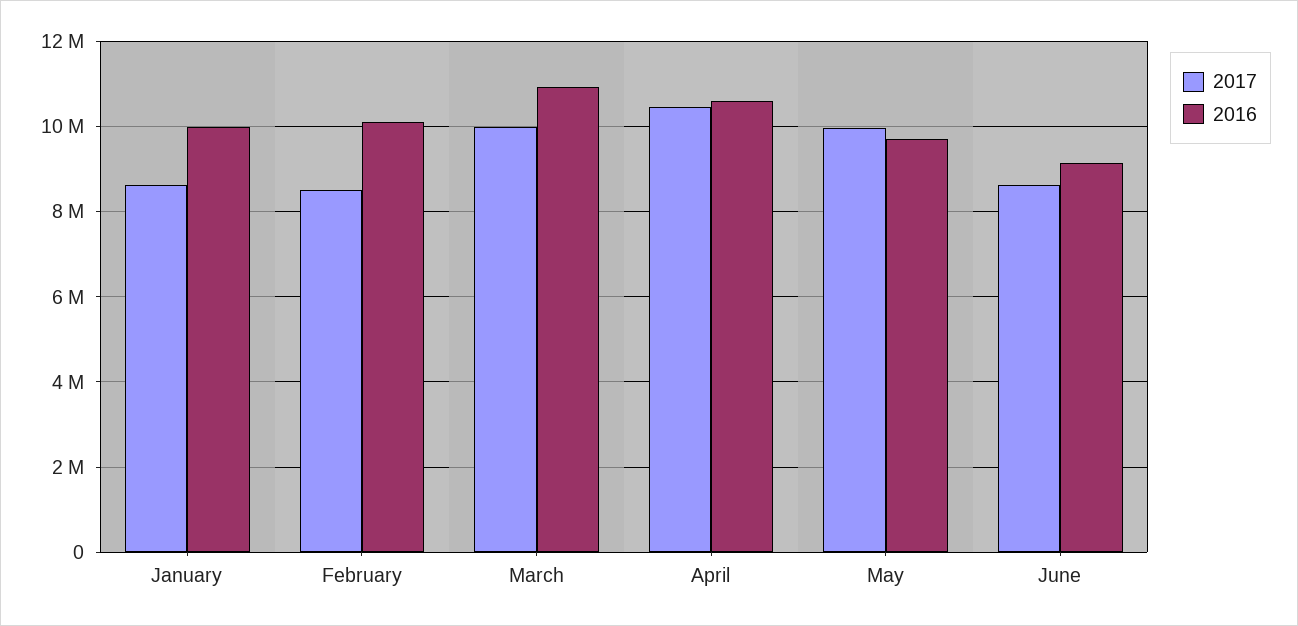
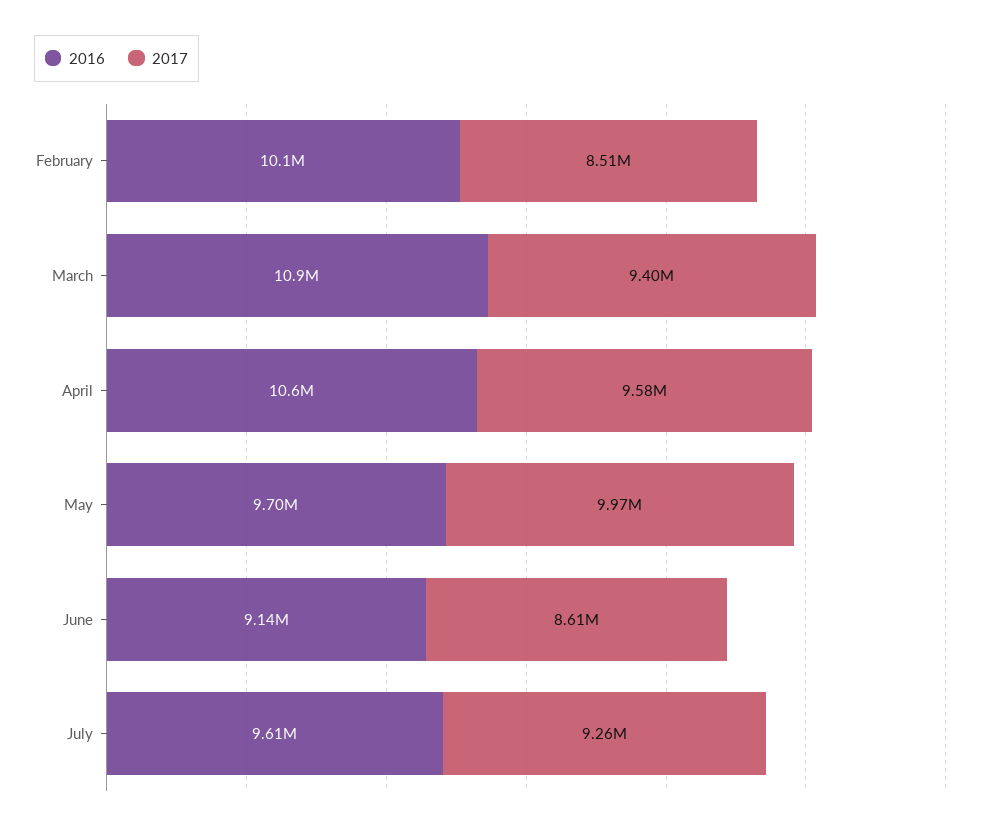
2017, January: 8600000 -> none
2016, January: 10000000 -> none
2017, March: 10000000 -> 9400000
2017, April: 10400000 -> 9580000
2016, July: none -> 9610000
2017, July: none -> 9260000

